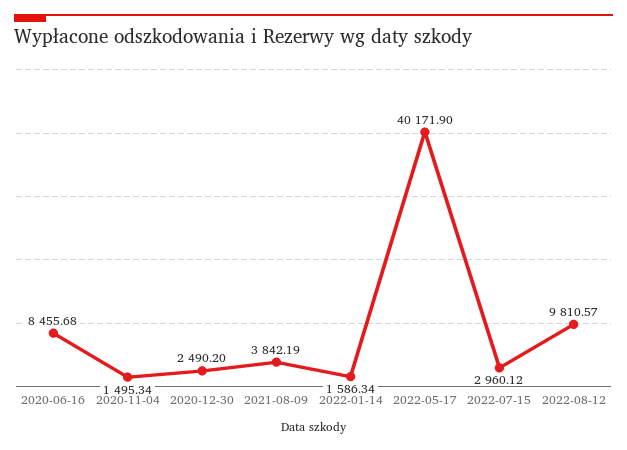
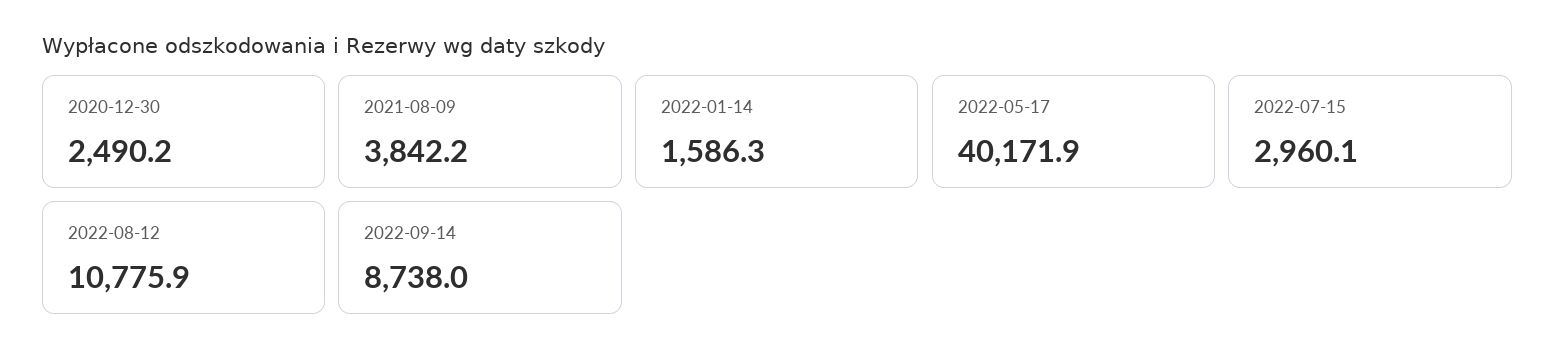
2020-06-16: 8455.68 -> none
2020-11-04: 1495.34 -> none
2022-08-12: 9810.57 -> 10775.9
2022-09-14: none -> 8738

